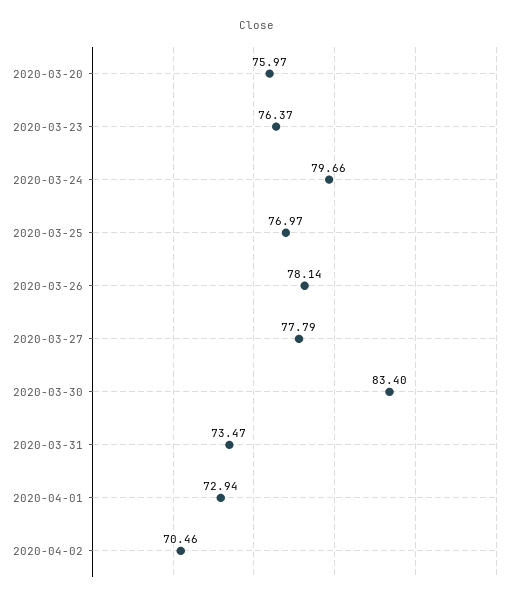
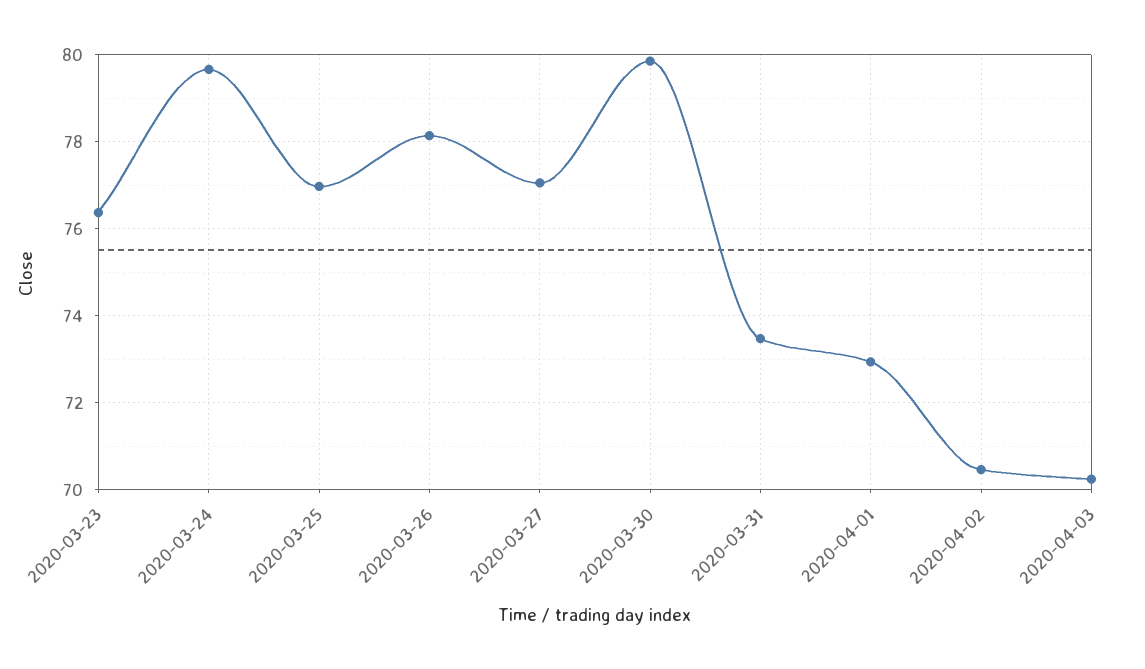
2020-03-20: 75.97 -> none
2020-03-27: 77.79 -> 77
2020-03-30: 83.4 -> 79.8
2020-04-03: none -> 70.2

